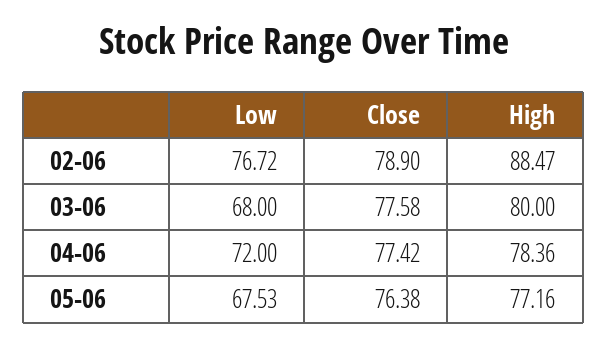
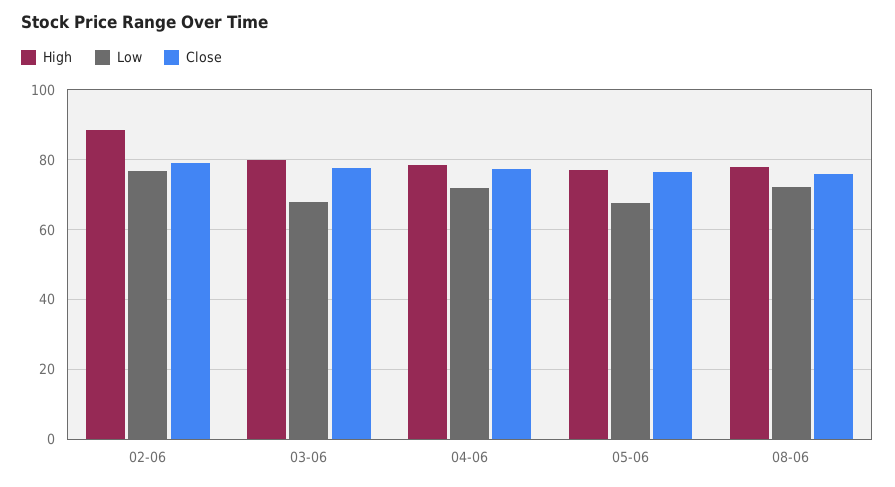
High, 08-06: none -> 78
Low, 08-06: none -> 72
Close, 08-06: none -> 76

